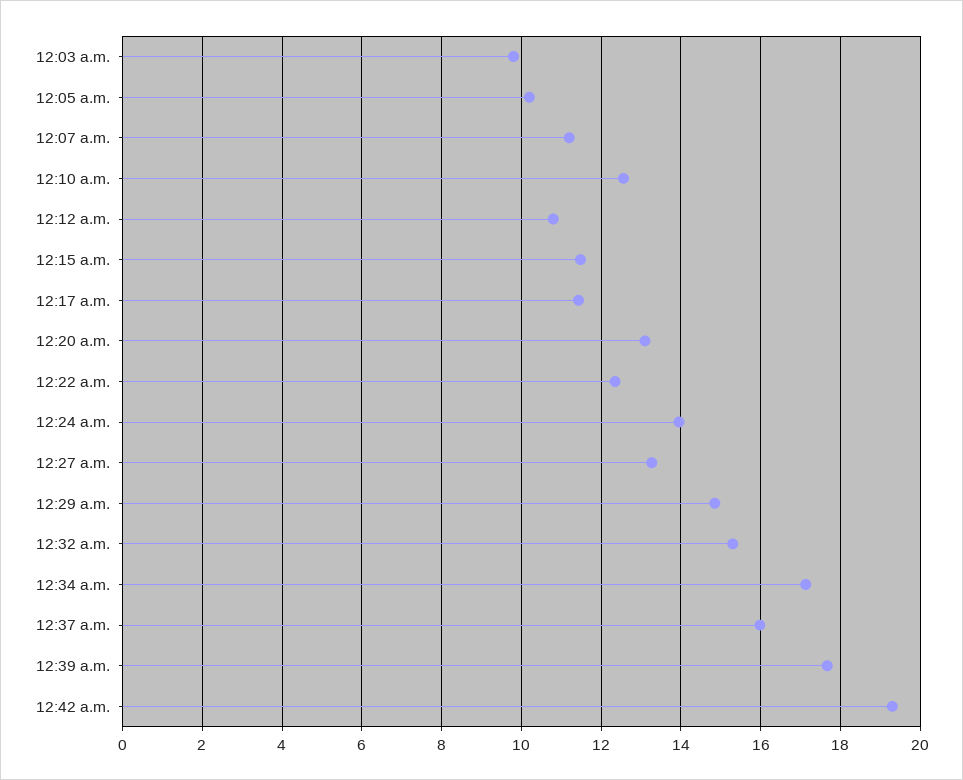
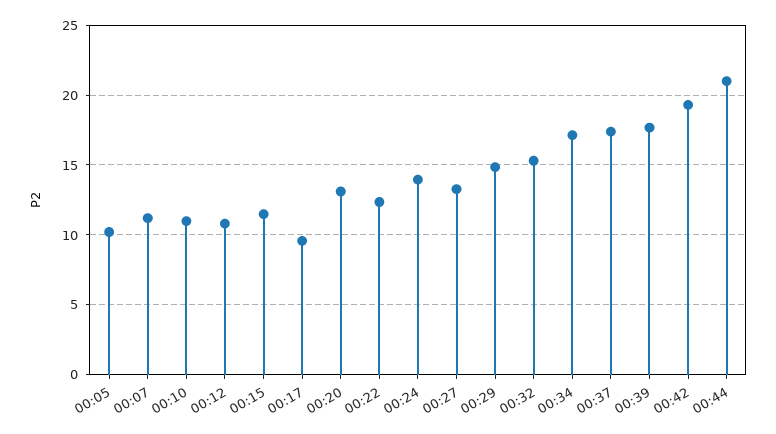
12:03 a.m.: 9.8 -> none
12:10 a.m.: 12.6 -> 11
12:17 a.m.: 11.4 -> 9.5
12:37 a.m.: 16 -> 17.5
00:44: none -> 21

